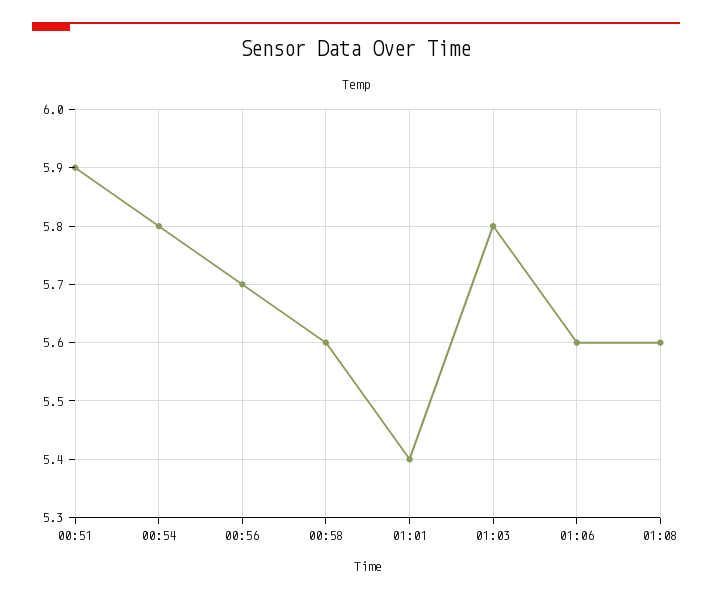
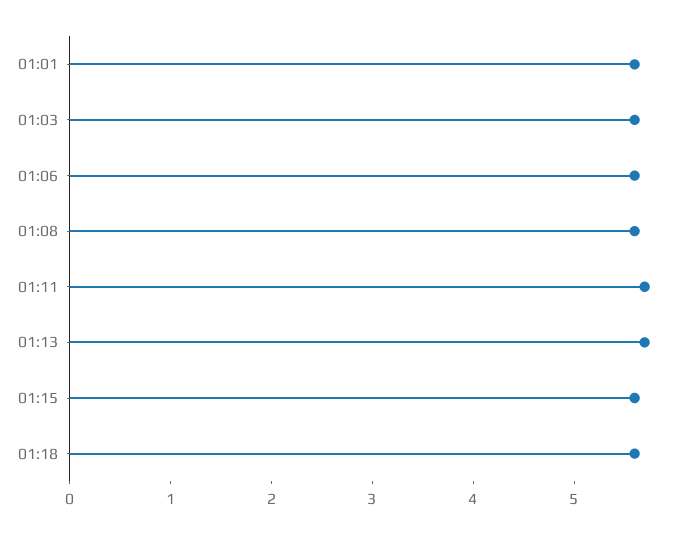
00:51: 5.9 -> none
00:54: 5.8 -> none
00:56: 5.7 -> none
00:58: 5.6 -> none
01:01: 5.4 -> 5.6
01:03: 5.8 -> 5.6
01:11: none -> 5.7
01:13: none -> 5.7
01:15: none -> 5.6
01:18: none -> 5.6

